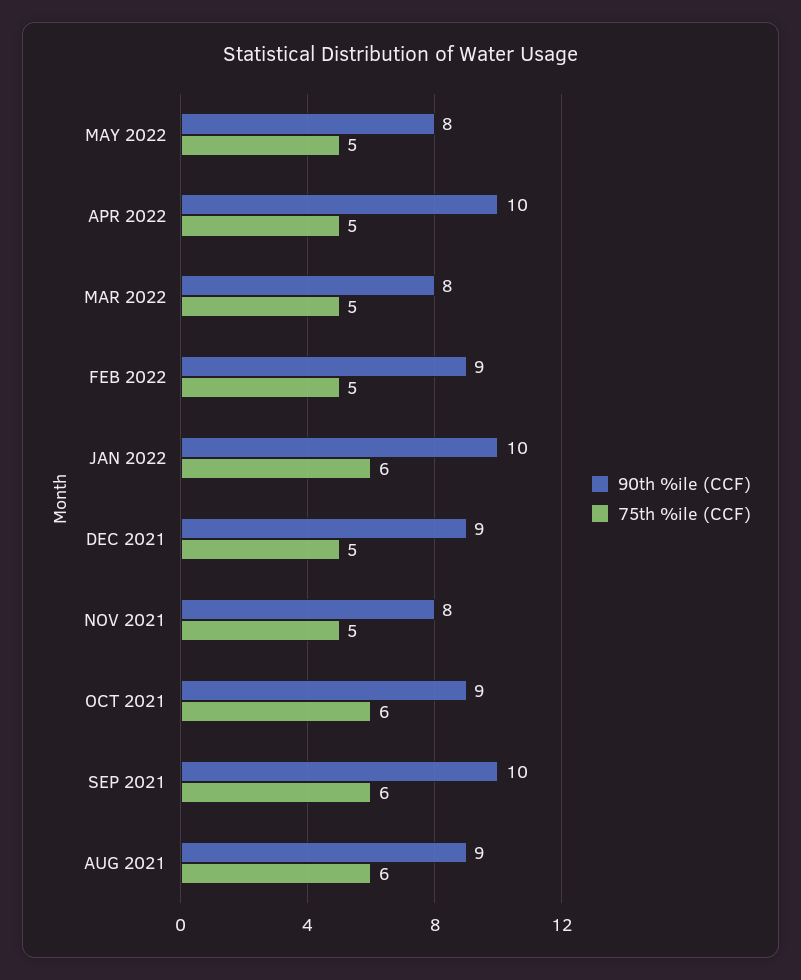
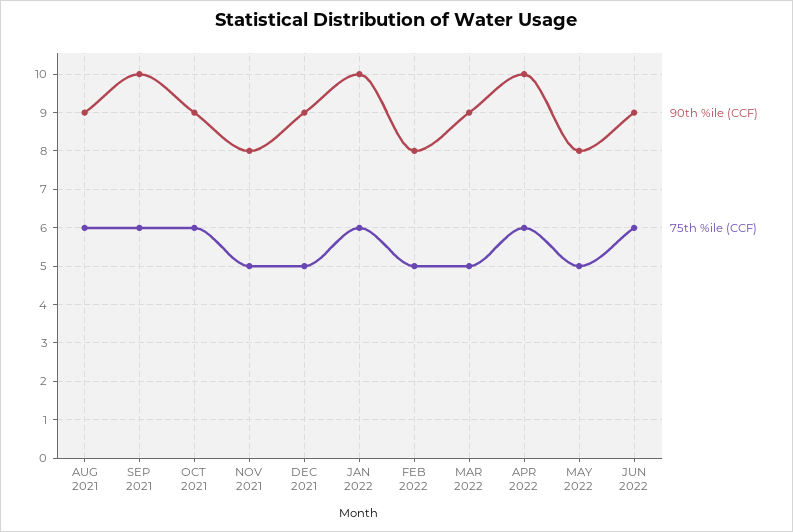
75th %ile (CCF), APR 2022: 5 -> 6
90th %ile (CCF), MAR 2022: 8 -> 9
90th %ile (CCF), FEB 2022: 9 -> 8
90th %ile (CCF), JUN 2022: none -> 9
75th %ile (CCF), JUN 2022: none -> 6

